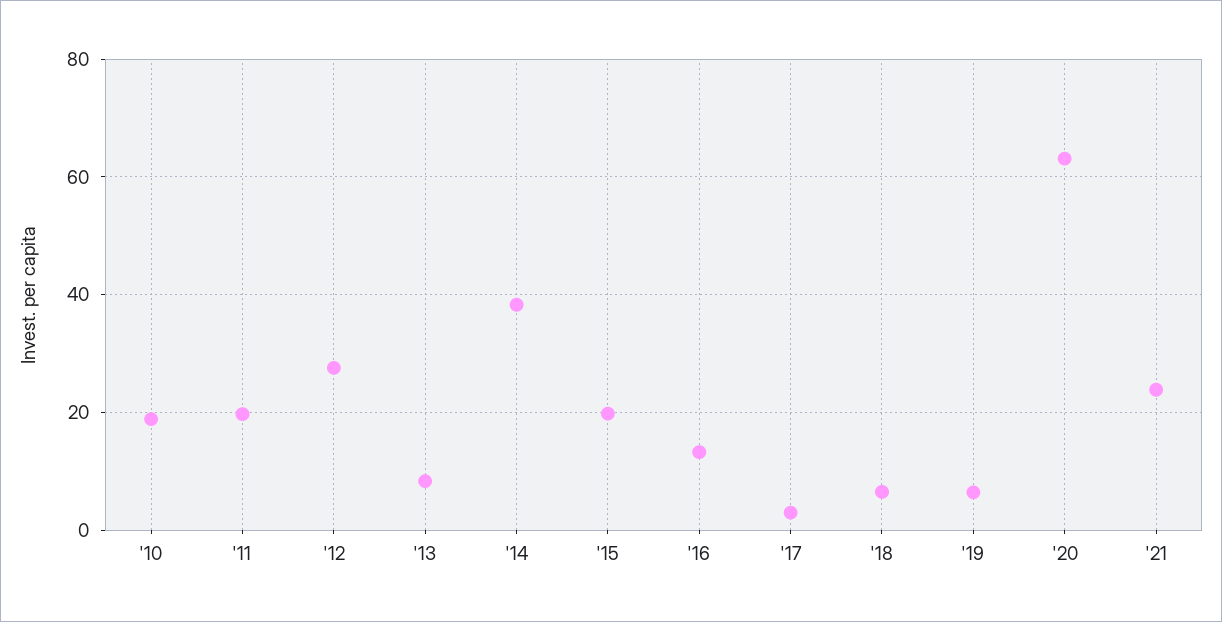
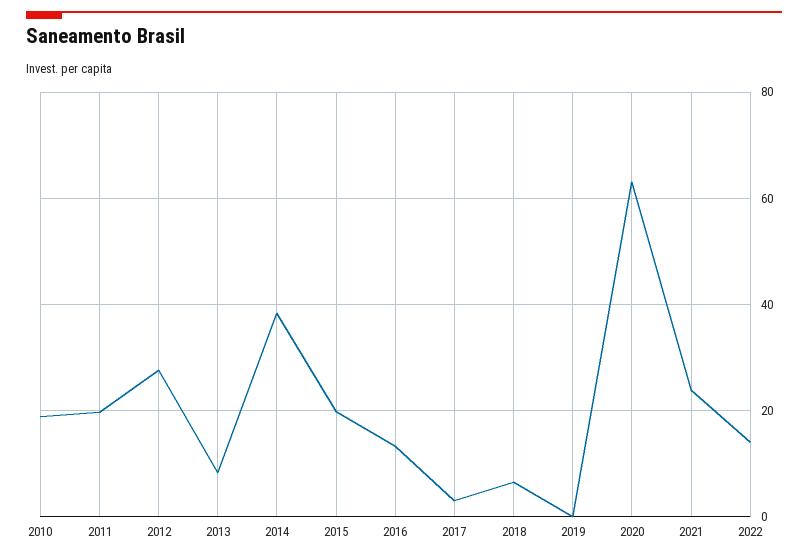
'19: 6 -> 0
2022: none -> 14

